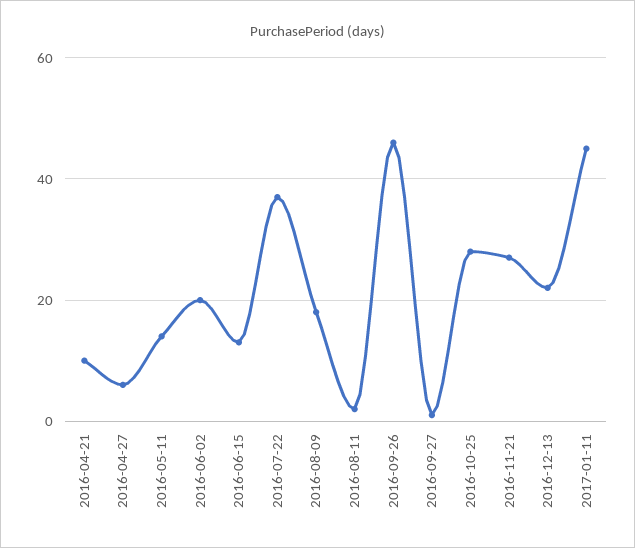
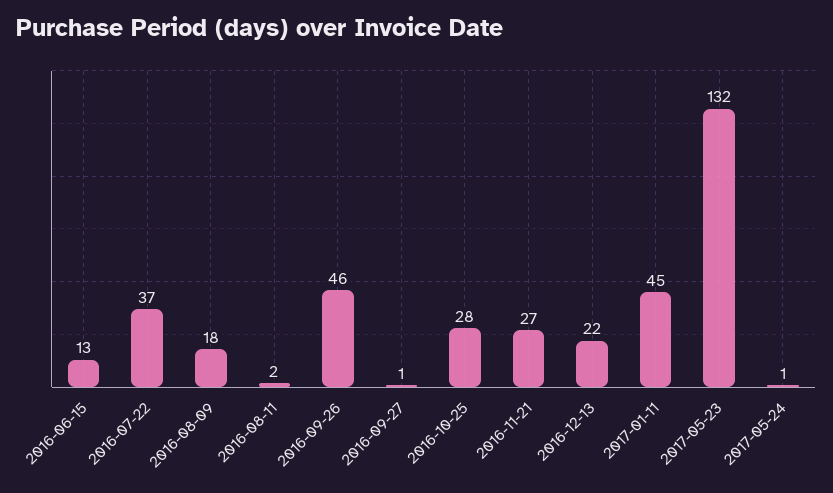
2016-04-21: 10 -> none
2016-04-27: 5 -> none
2016-05-11: 15 -> none
2016-06-02: 20 -> none
2017-05-23: none -> 132
2017-05-24: none -> 1

